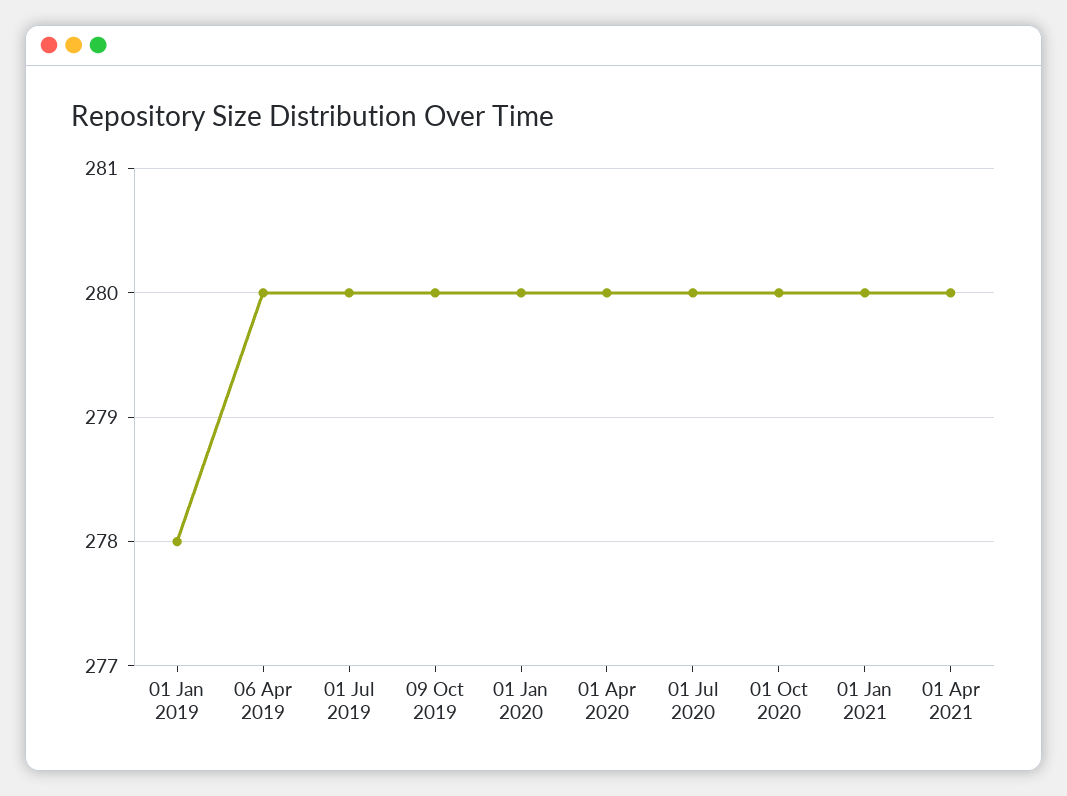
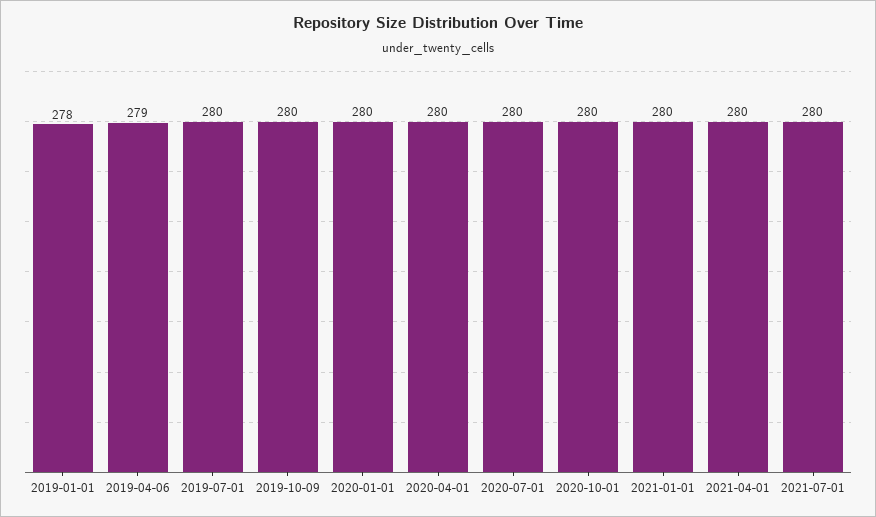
06 Apr 2019: 280 -> 279
2021-07-01: none -> 280

